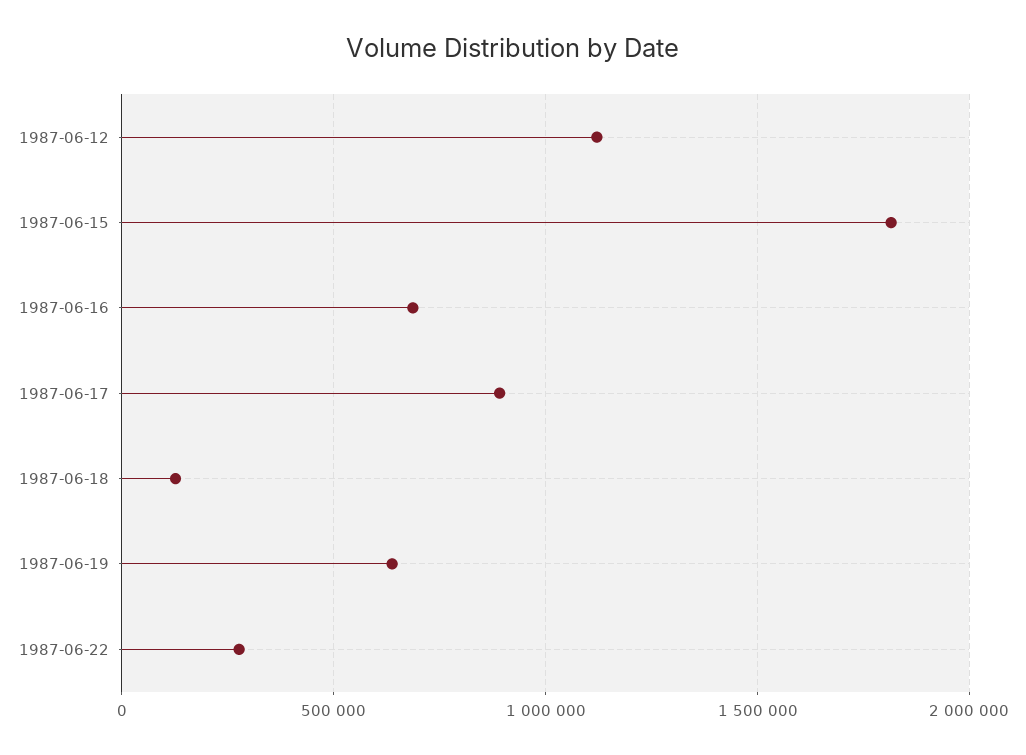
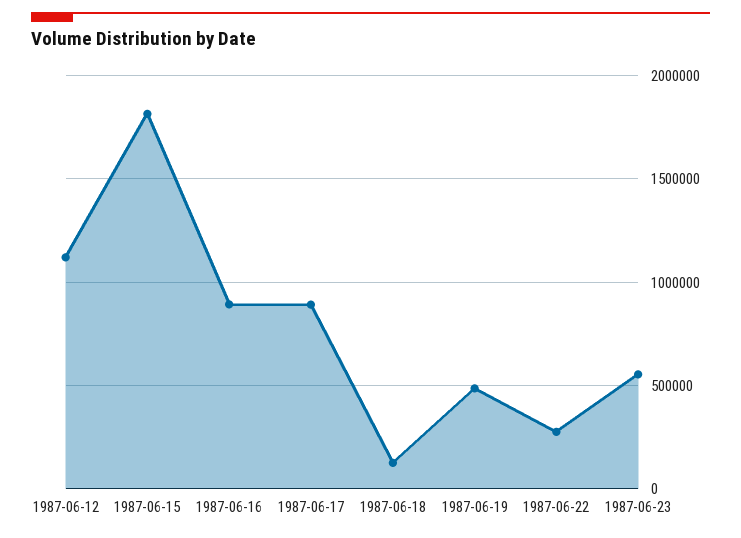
1987-06-16: 700000 -> 900000
1987-06-19: 650000 -> 500000
1987-06-23: none -> 550000

